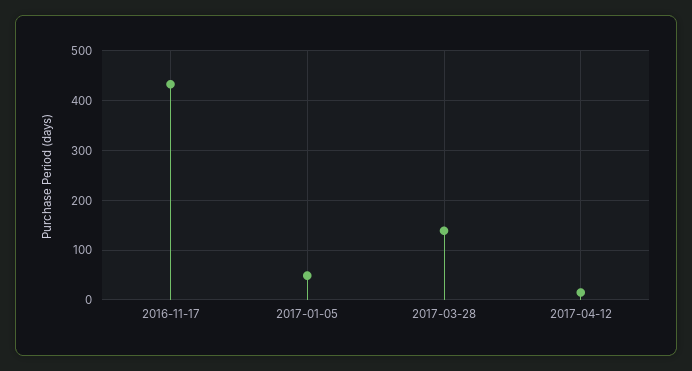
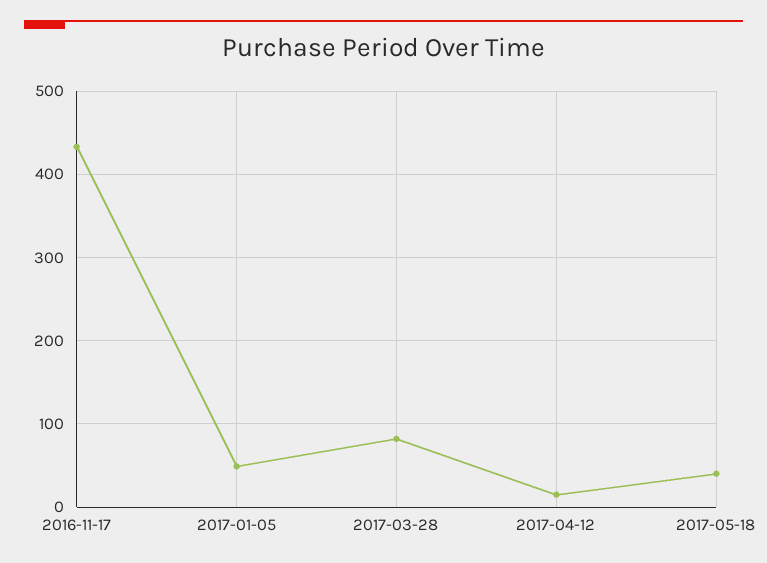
2017-03-28: 140 -> 80
2017-05-18: none -> 40

